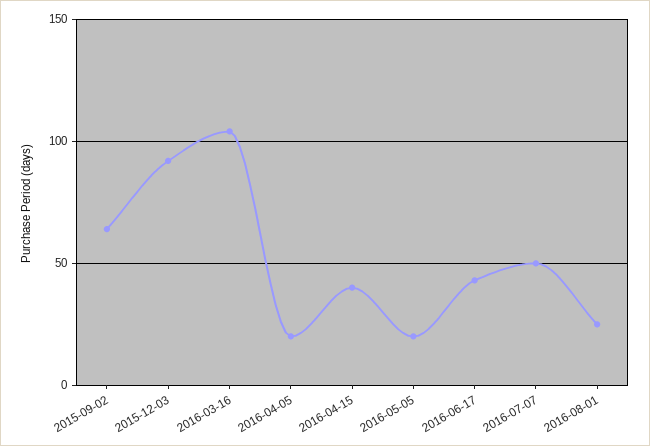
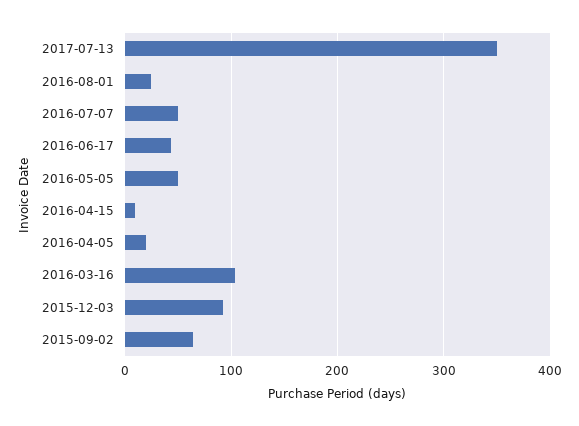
2016-04-15: 40 -> 10
2016-05-05: 20 -> 50
2017-07-13: none -> 350

